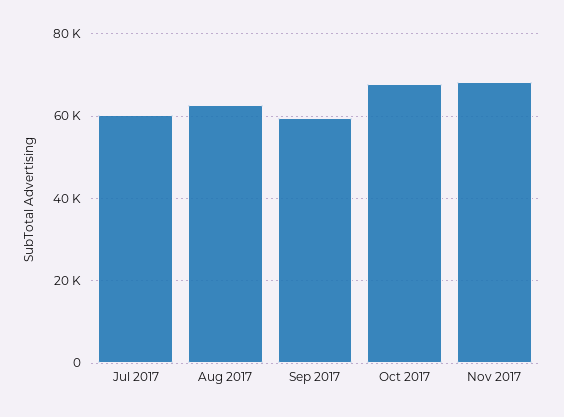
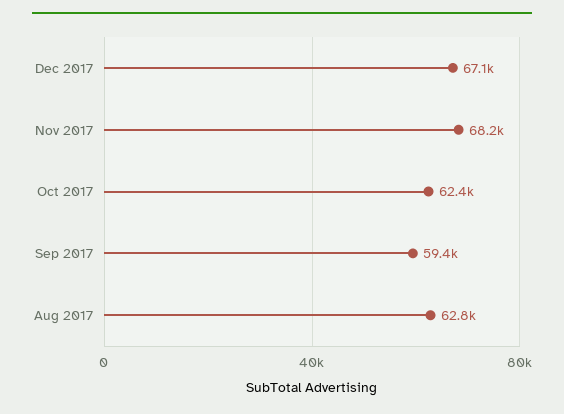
Jul 2017: 60000 -> none
Oct 2017: 68000 -> 62400
Dec 2017: none -> 67100

